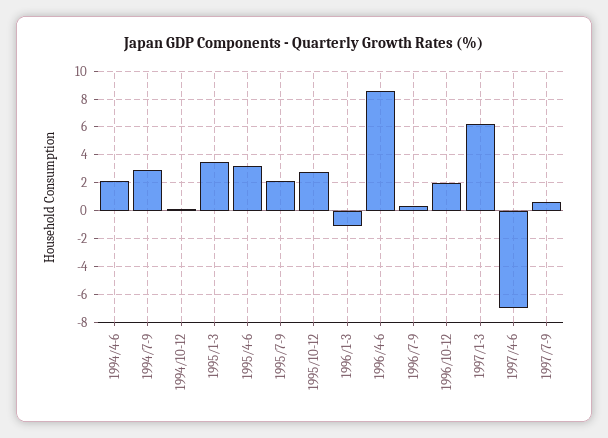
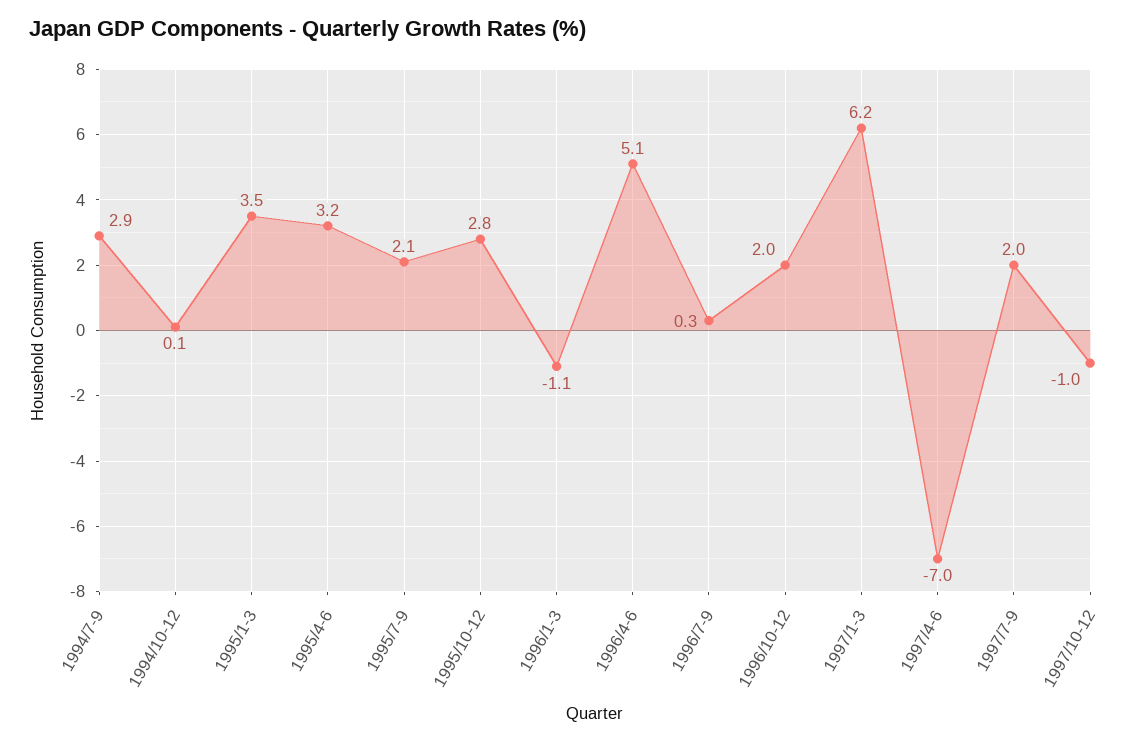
1994/4-6: 2 -> none
1996/4-6: 8.5 -> 5.1
1997/7-9: 0.5 -> 2
1997/10-12: none -> -1

